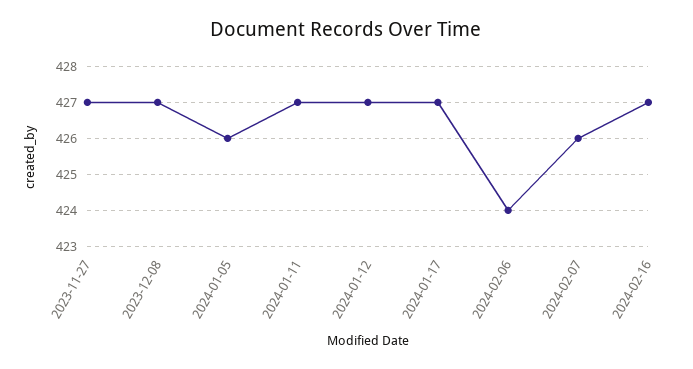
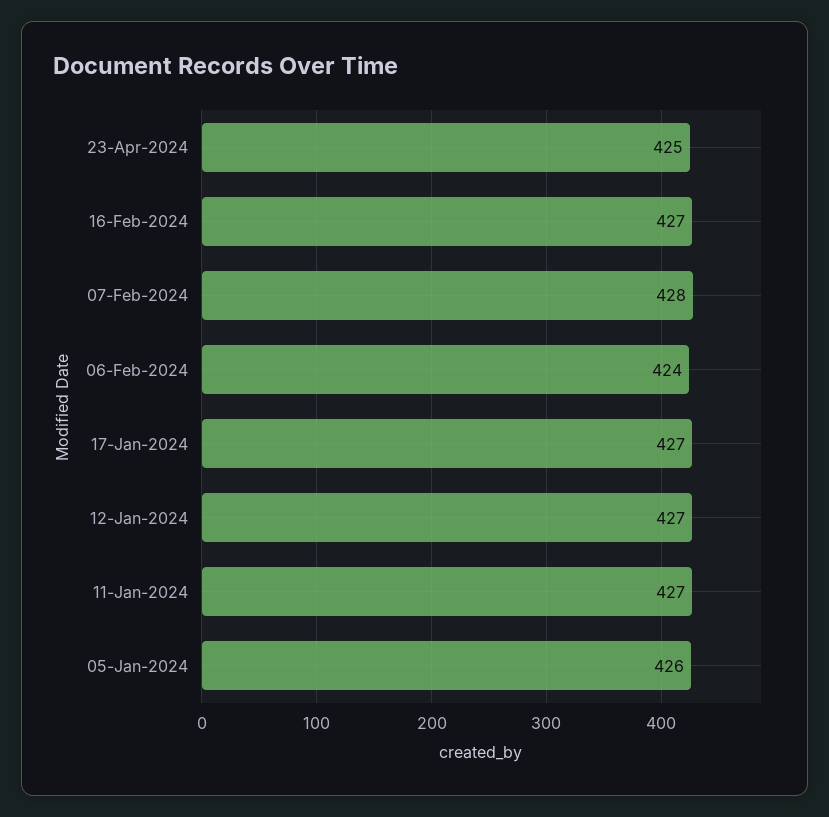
2023-11-27: 427 -> none
2023-12-08: 427 -> none
2024-02-07: 426 -> 428
23-Apr-2024: none -> 425

